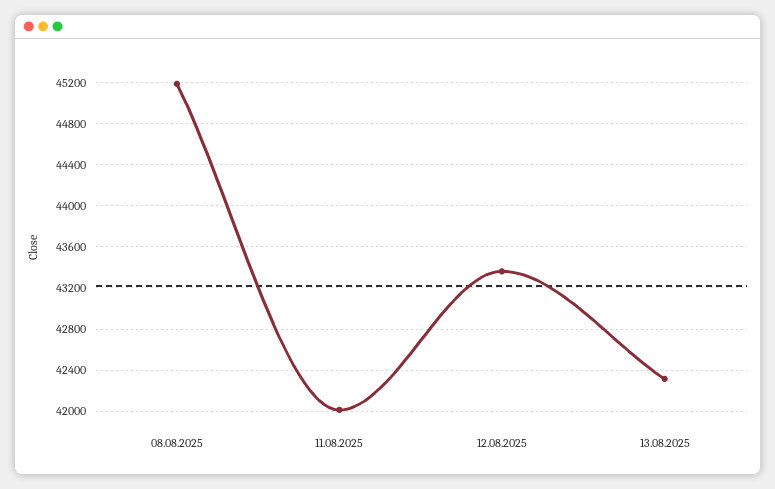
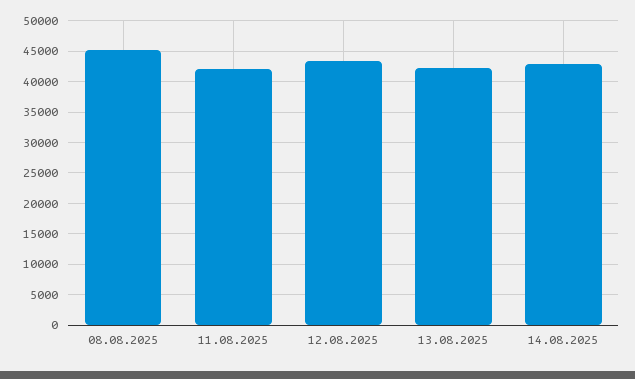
14.08.2025: none -> 43000

